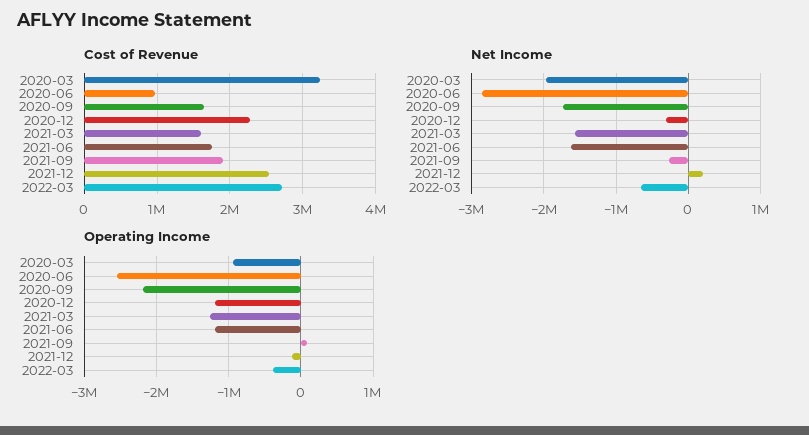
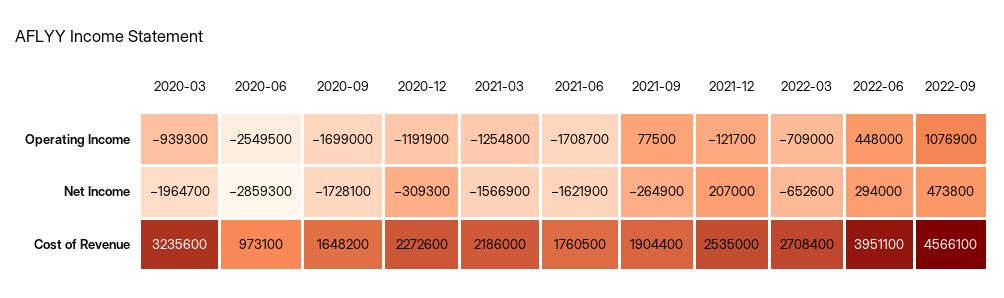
Cost of Revenue, 2021-03: 1600000 -> 2186000
Operating Income, 2020-09: -2200000 -> -1699000
Operating Income, 2021-06: -1200000 -> -1708700
Operating Income, 2022-03: -400000 -> -709000
Operating Income, 2022-06: none -> 448000
Operating Income, 2022-09: none -> 1076900
Net Income, 2022-06: none -> 294000
Net Income, 2022-09: none -> 473800
Cost of Revenue, 2022-06: none -> 3951100
Cost of Revenue, 2022-09: none -> 4566100

